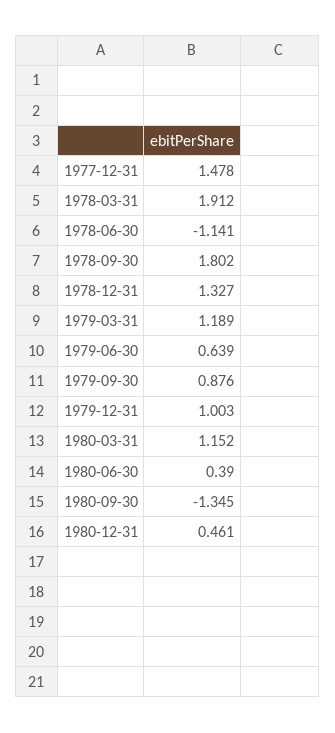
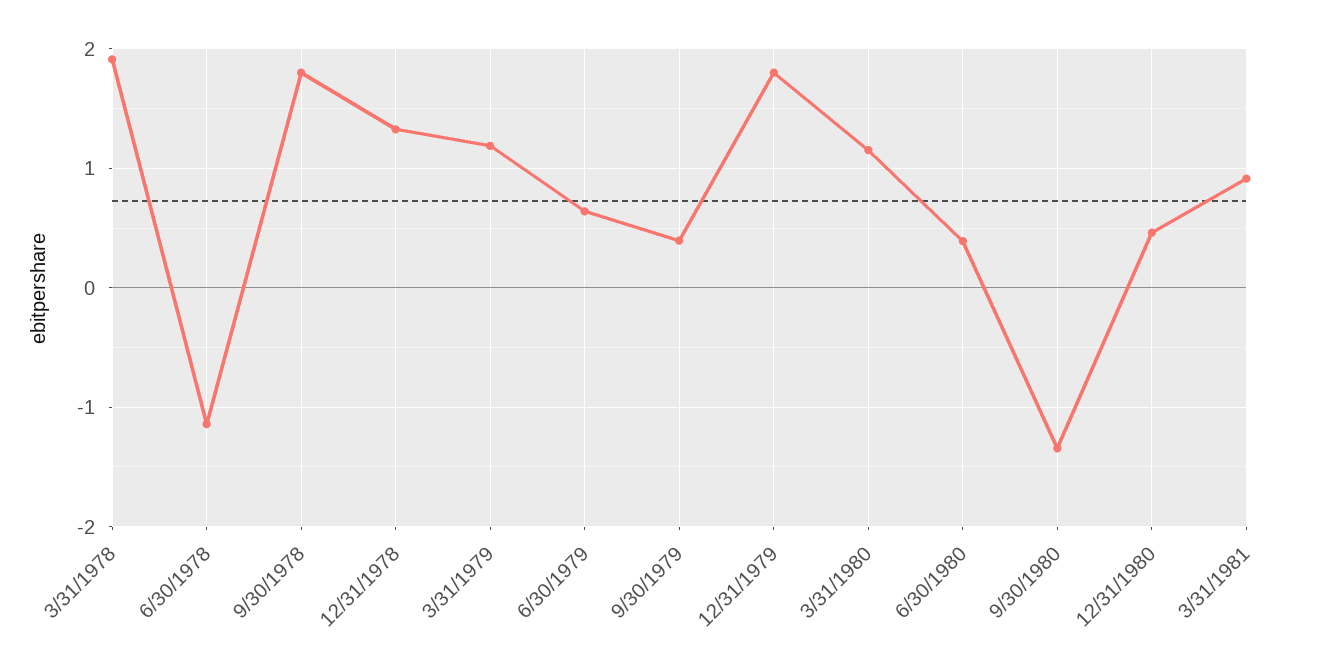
1977-12-31: 1.478 -> none
1979-09-30: 0.876 -> 0.4
1979-12-31: 1.003 -> 1.8
3/31/1981: none -> 0.9

